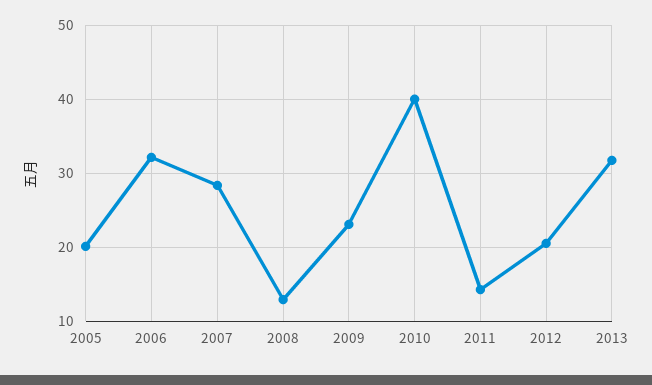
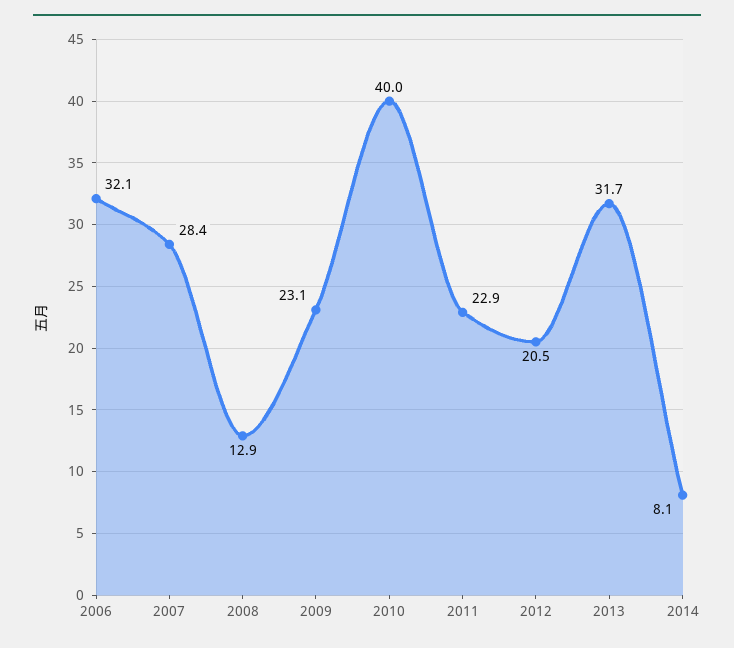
2005: 20 -> none
2011: 14 -> 22.9
2014: none -> 8.1

